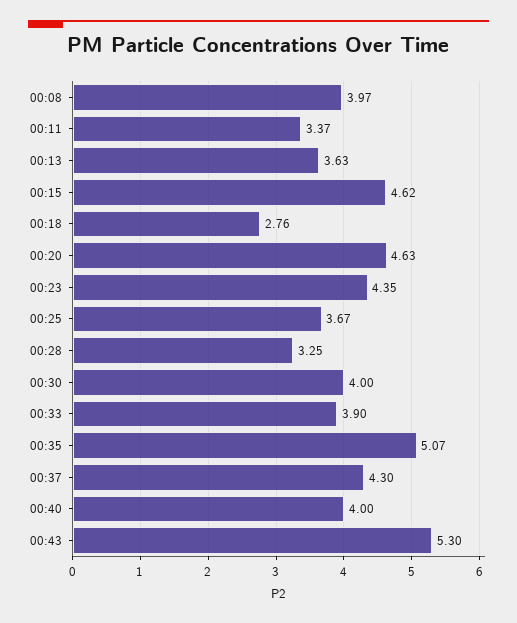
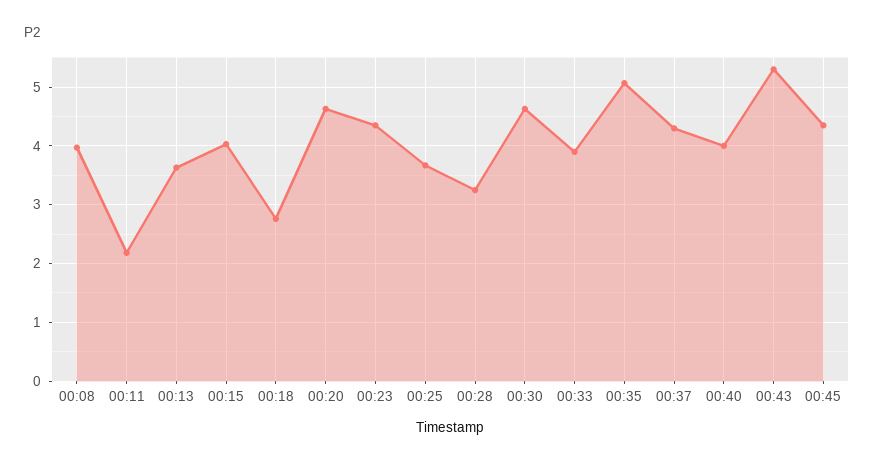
00:11: 3.37 -> 2.2
00:15: 4.62 -> 4
00:30: 4 -> 4.6
00:45: none -> 4.4

